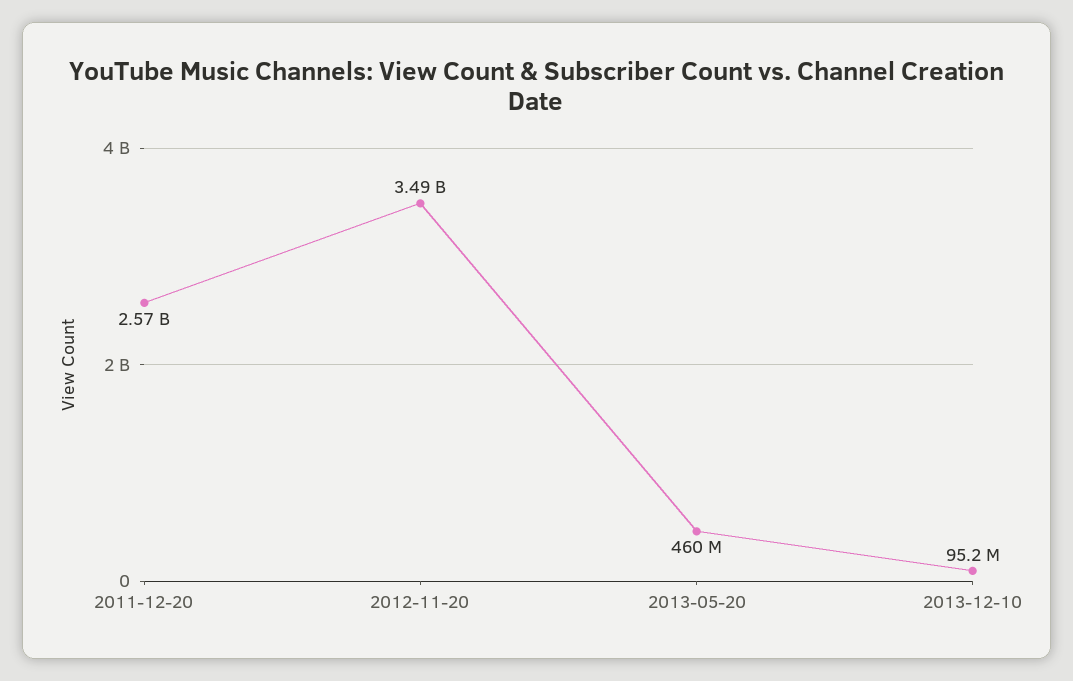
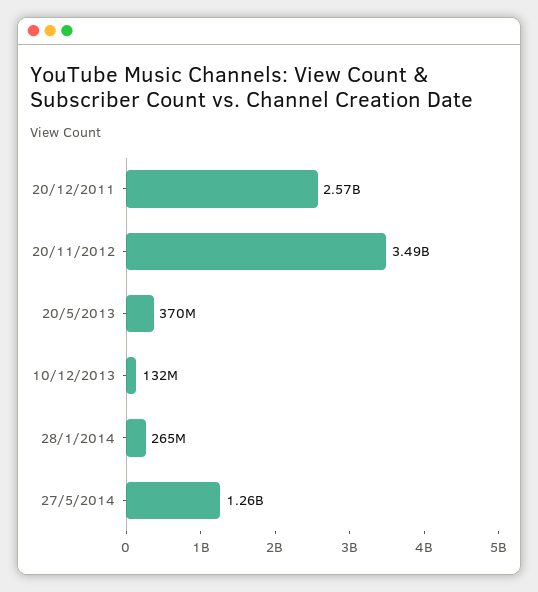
2013-05-20: 460000000 -> 370000000
2013-12-10: 95200000 -> 132000000
28/1/2014: none -> 265000000
27/5/2014: none -> 1260000000

